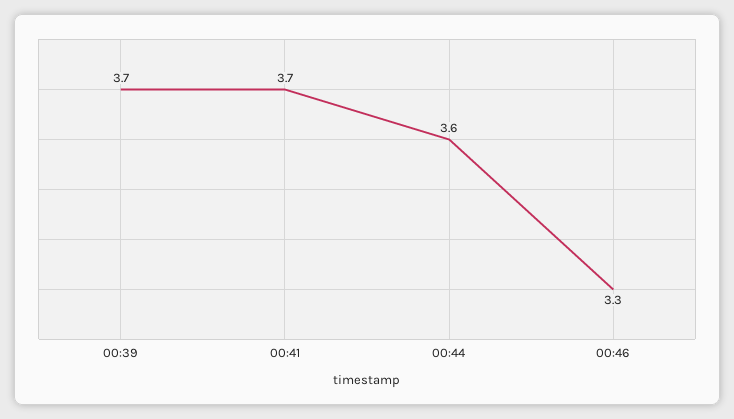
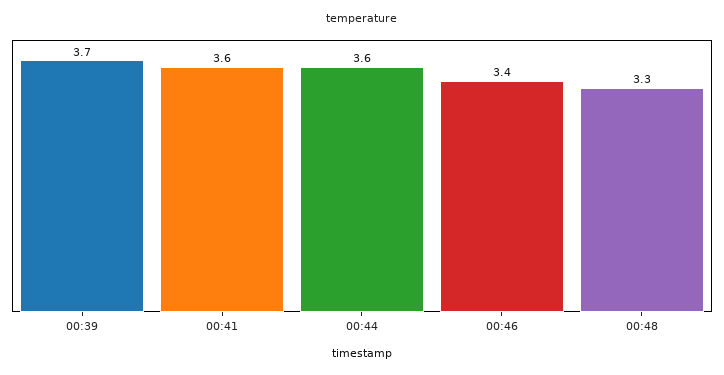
00:41: 3.7 -> 3.6
00:46: 3.3 -> 3.4
00:48: none -> 3.3

